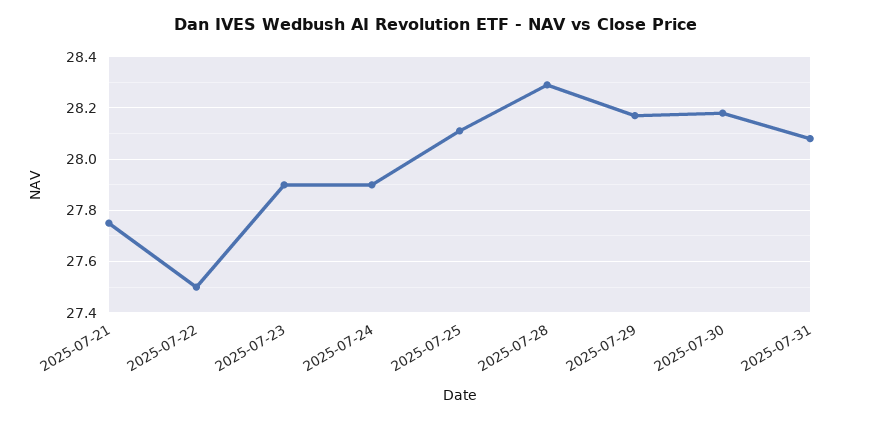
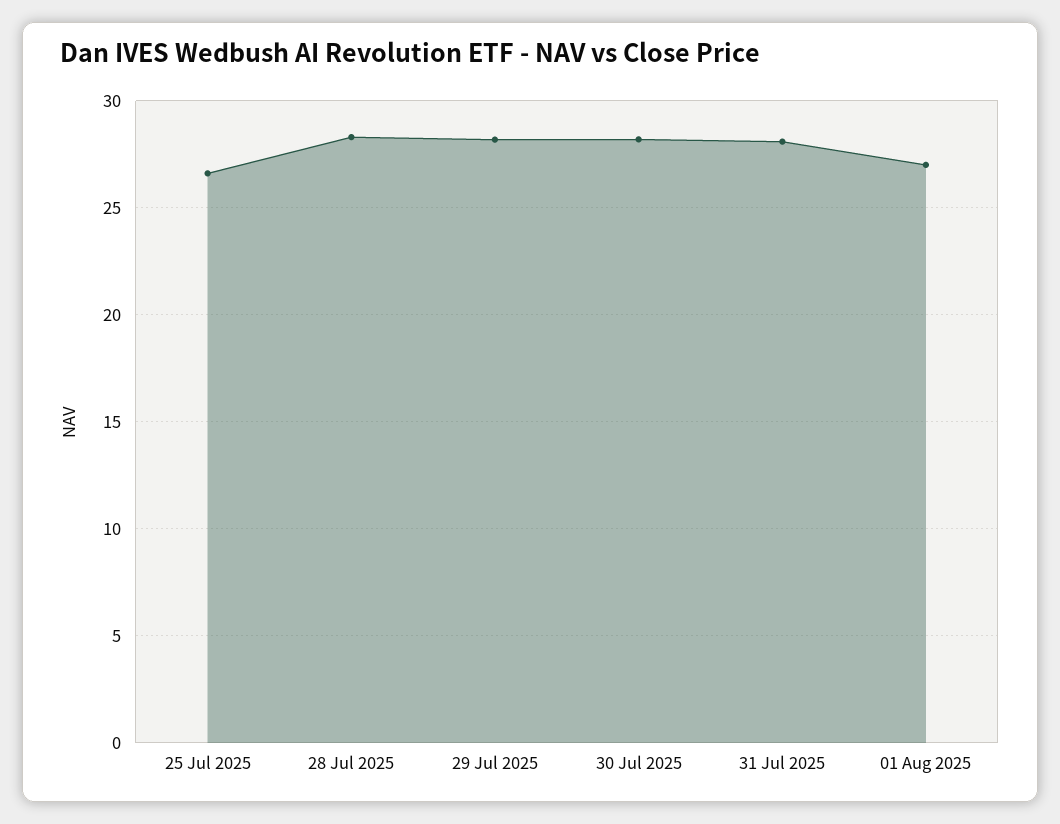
2025-07-21: 27.75 -> none
2025-07-22: 27.5 -> none
2025-07-23: 27.9 -> none
2025-07-24: 27.9 -> none
2025-07-25: 28.1 -> 26.5
01 Aug 2025: none -> 27

